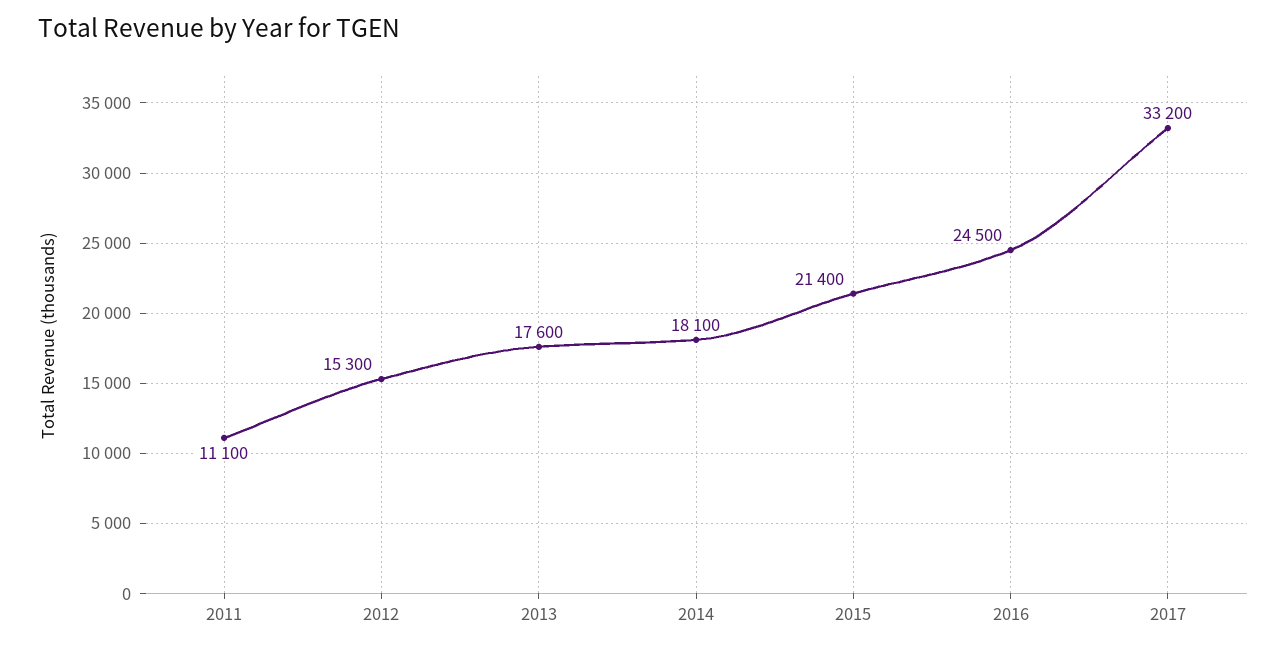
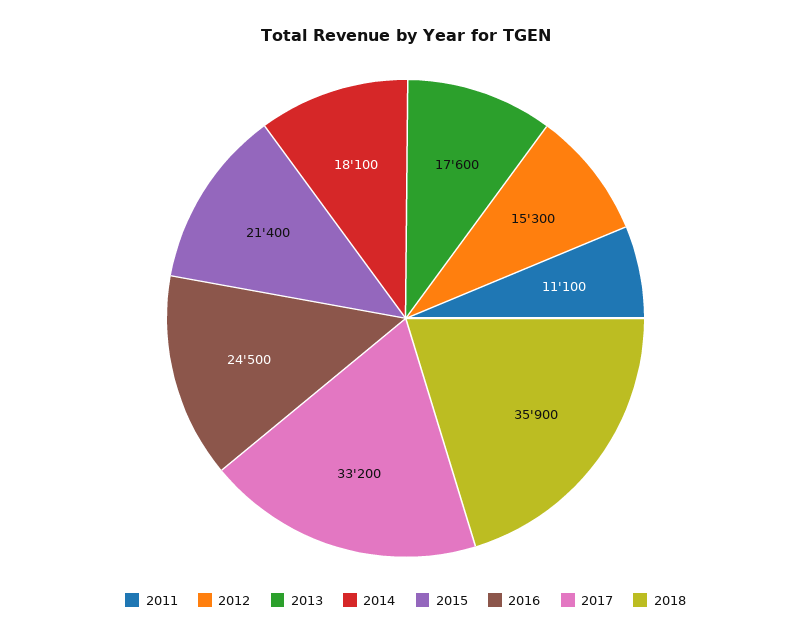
2018: none -> 35900

